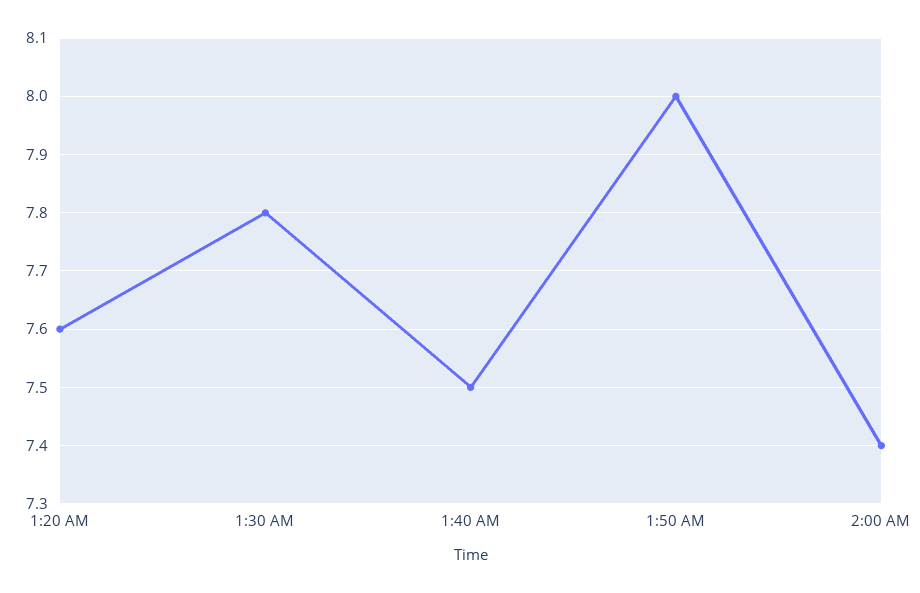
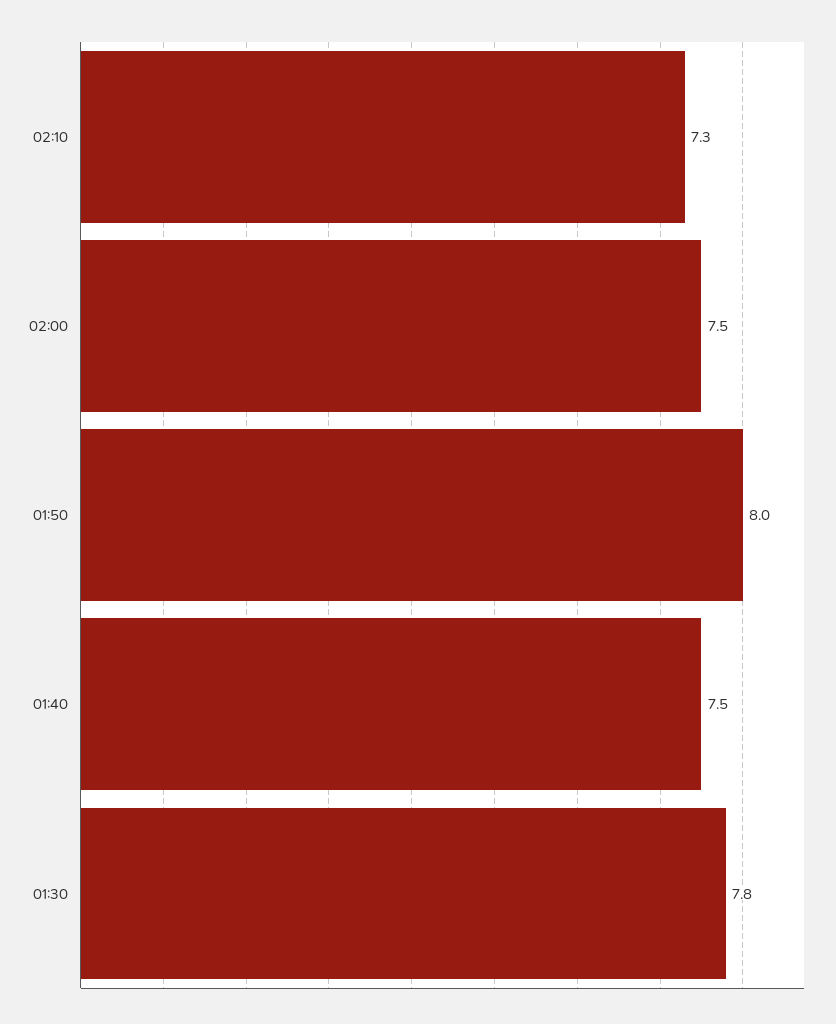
1:20 AM: 7.6 -> none
2:00 AM: 7.4 -> 7.5
02:10: none -> 7.3

